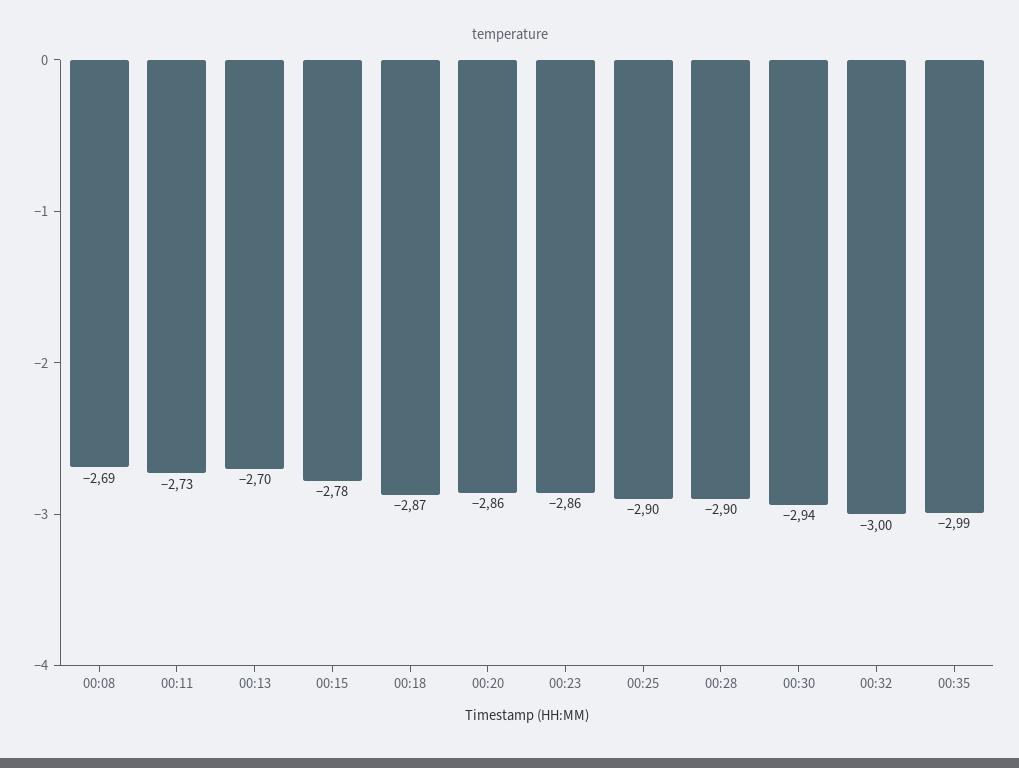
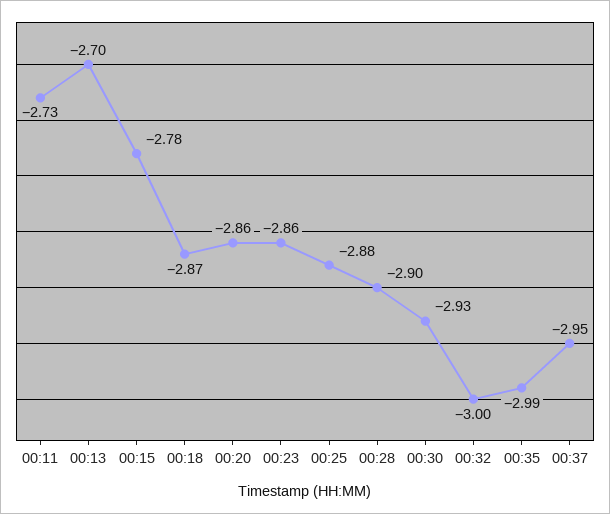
00:08: -2.69 -> none
00:25: -2.9 -> -2.88
00:30: -2.94 -> -2.93
00:37: none -> -2.95

